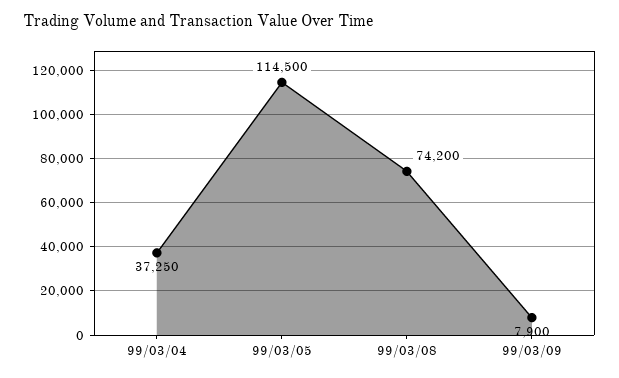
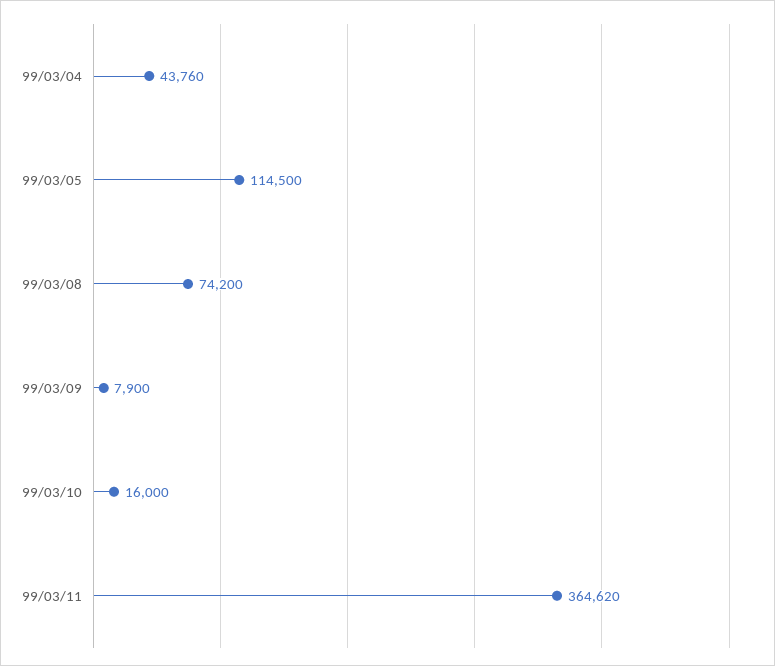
99/03/04: 37250 -> 43760
99/03/10: none -> 16000
99/03/11: none -> 364620

